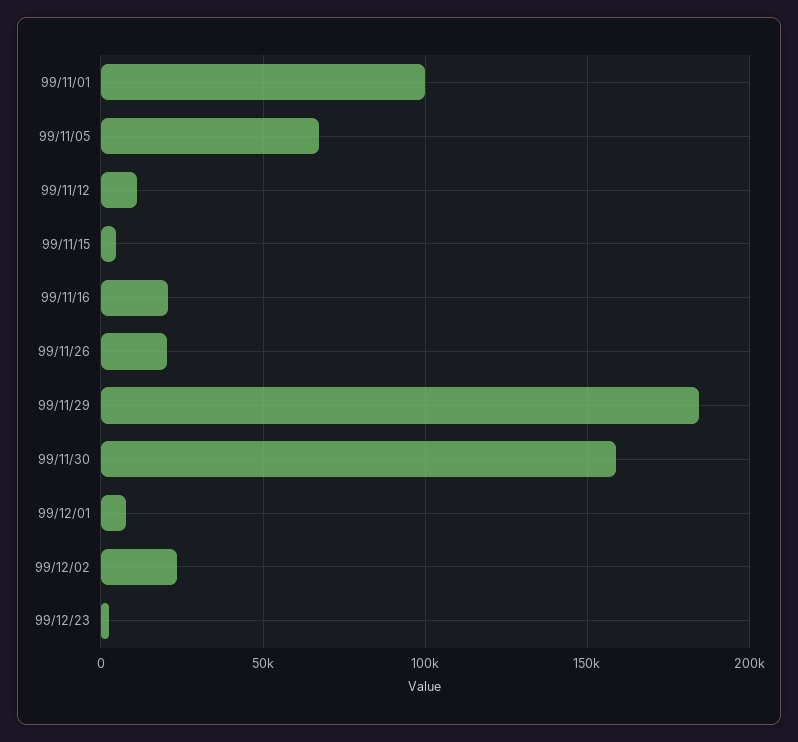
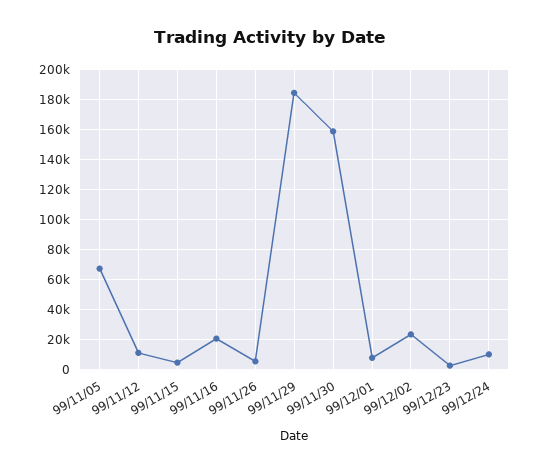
99/11/01: 100000 -> none
99/11/26: 20000 -> 5000
99/12/24: none -> 10000

